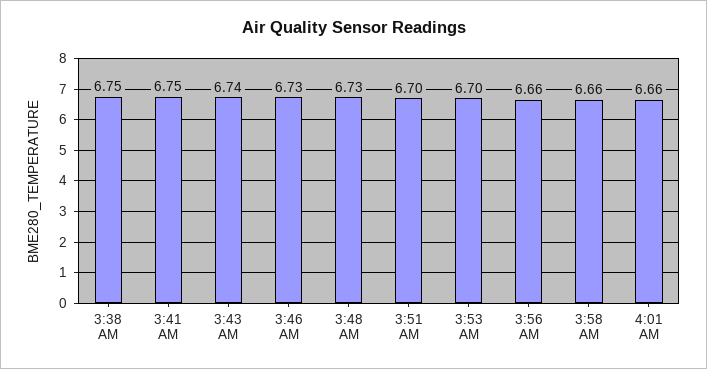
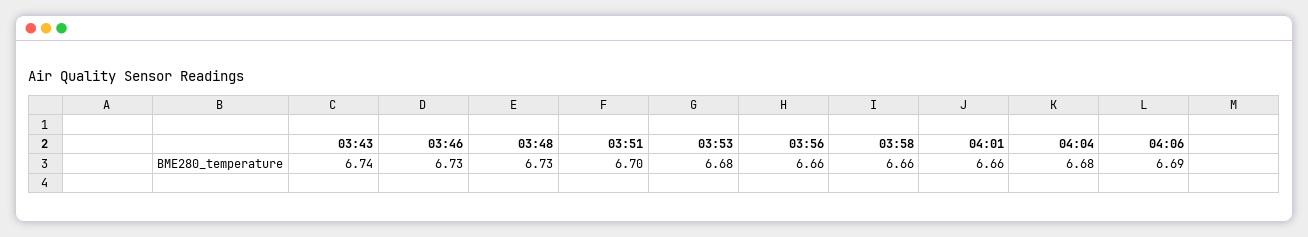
3:38 AM: 6.75 -> none
3:41 AM: 6.75 -> none
3:53 AM: 6.7 -> 6.68
04:04: none -> 6.68
04:06: none -> 6.69

